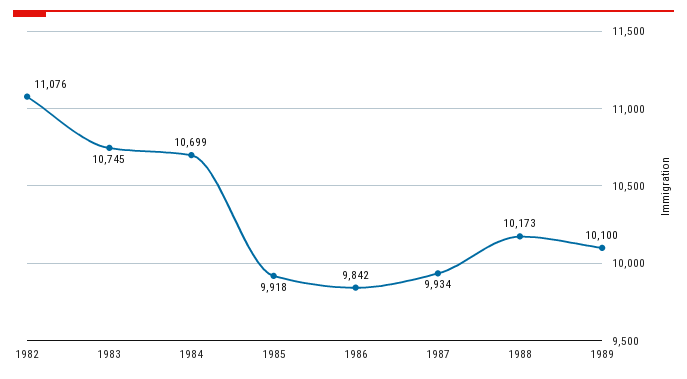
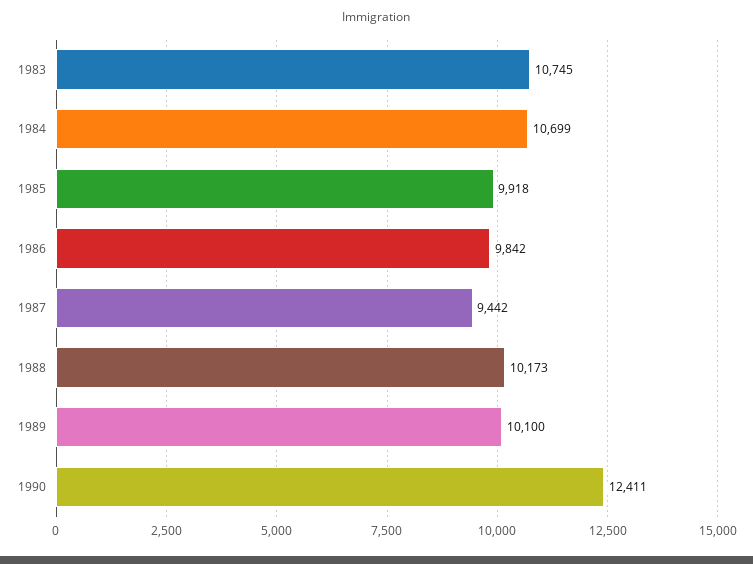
1982: 11076 -> none
1987: 9934 -> 9442
1990: none -> 12411

